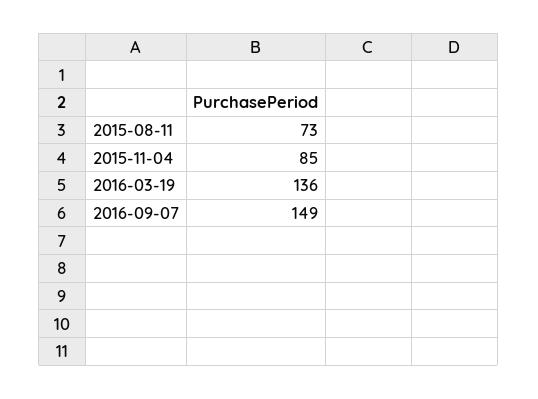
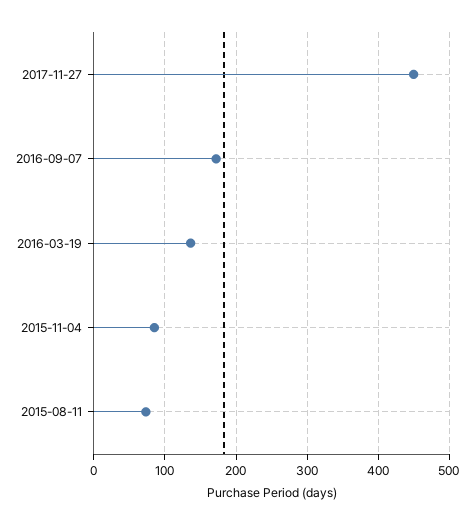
2016-09-07: 149 -> 170
2017-11-27: none -> 450

